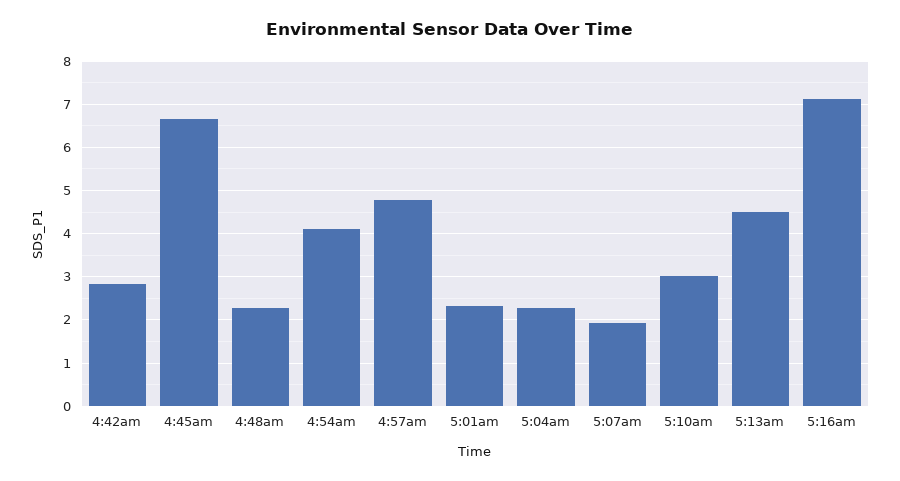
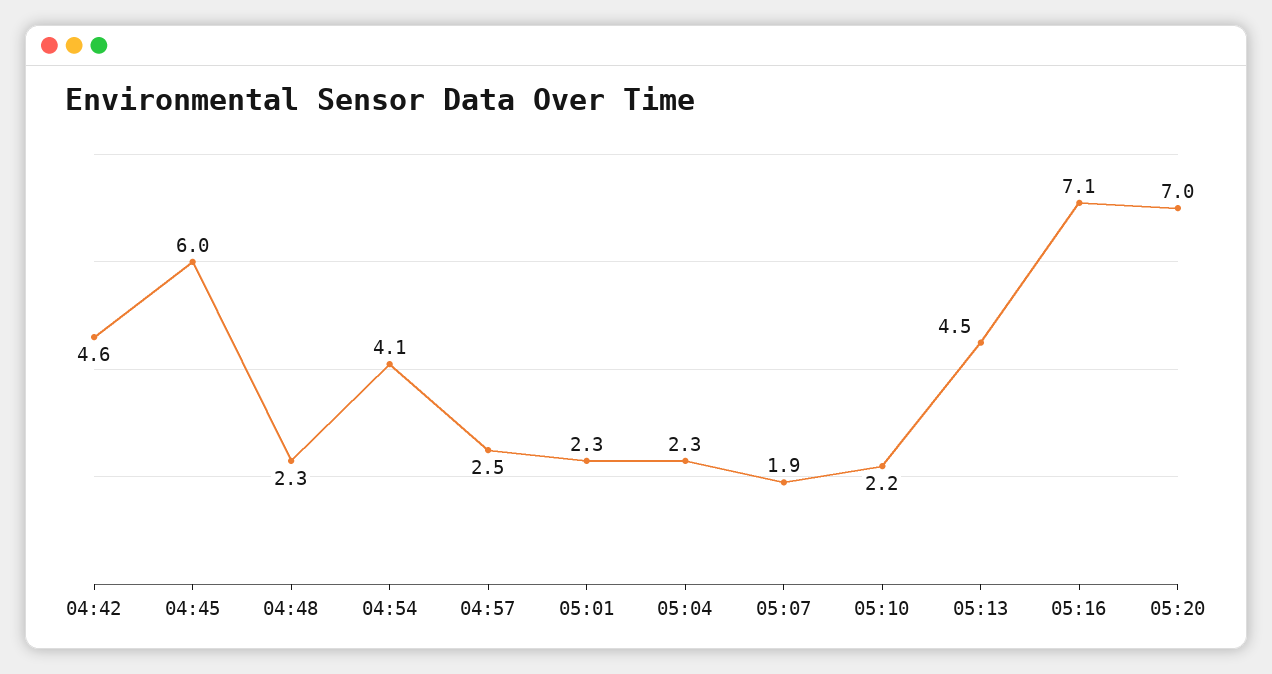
4:42am: 2.8 -> 4.6
4:45am: 6.6 -> 6
4:57am: 4.8 -> 2.5
5:10am: 3 -> 2.2
05:20: none -> 7

